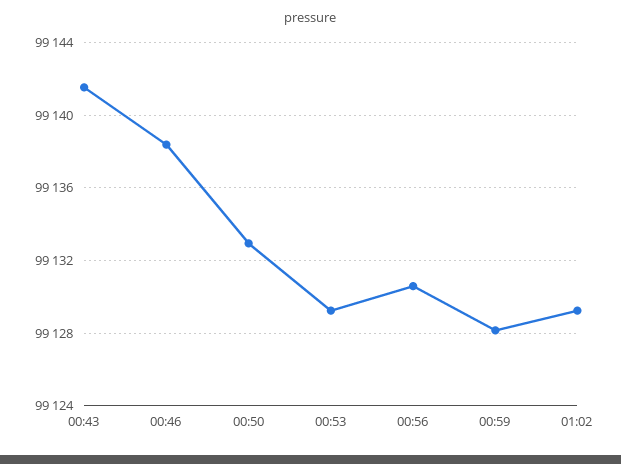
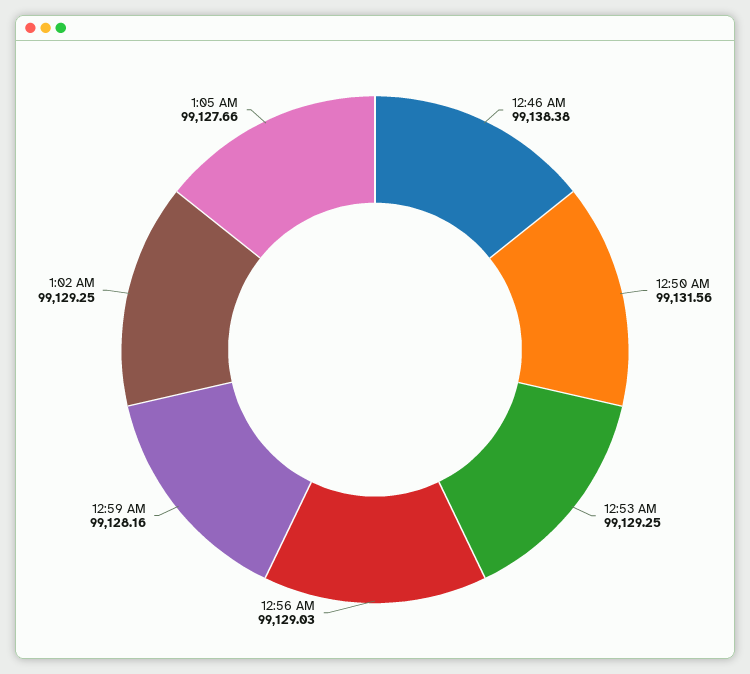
00:43: 99141.5 -> none
00:50: 99133 -> 99131.56
00:56: 99130.5 -> 99129.03
1:05 AM: none -> 99127.66

